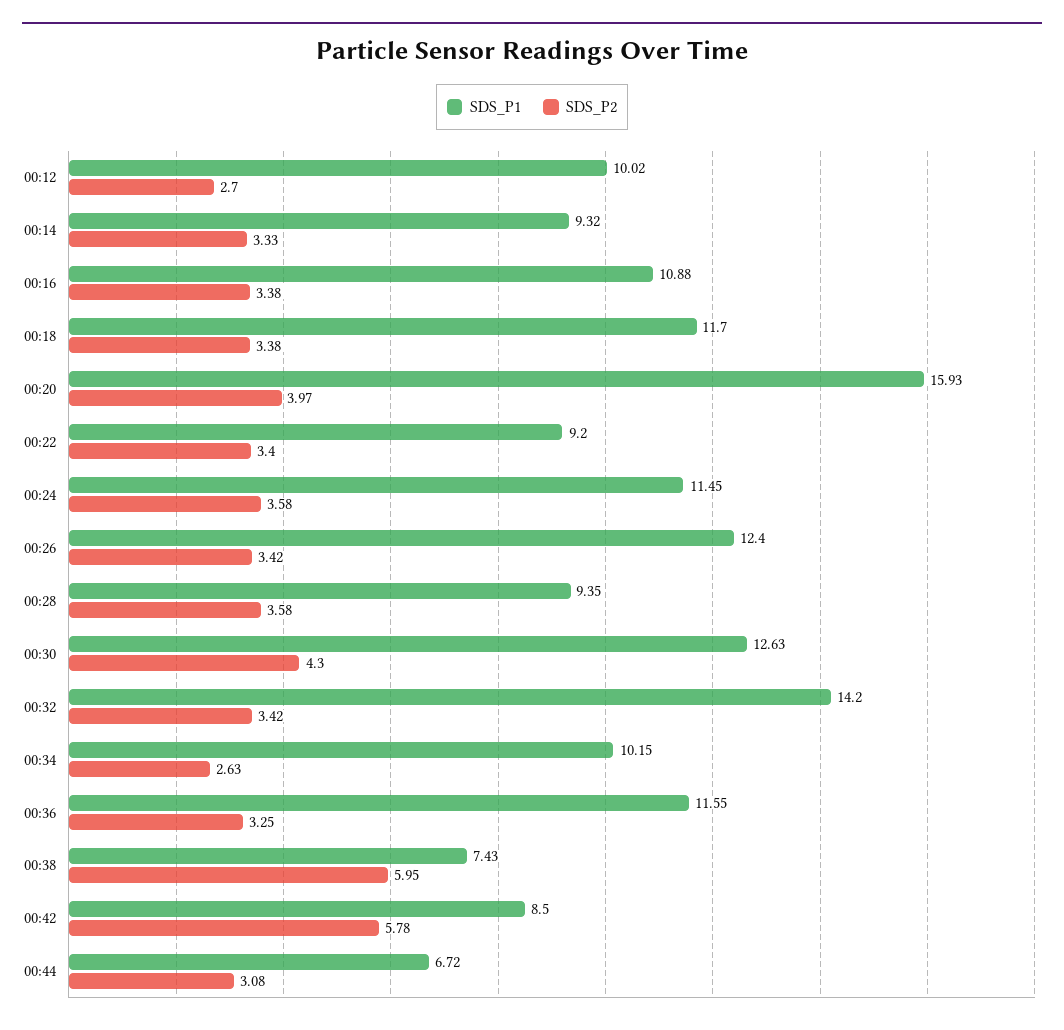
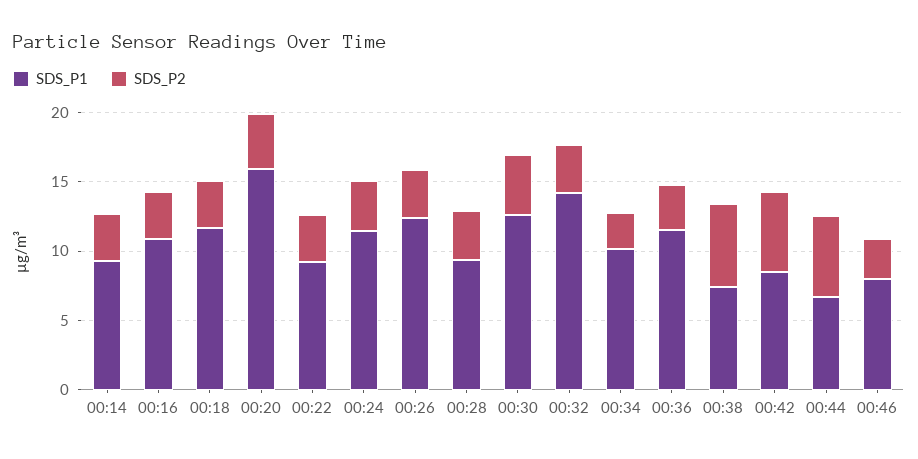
SDS_P1, 00:12: 10.02 -> none
SDS_P2, 00:12: 2.7 -> none
SDS_P2, 00:44: 3.08 -> 6
SDS_P1, 00:46: none -> 8
SDS_P2, 00:46: none -> 3

